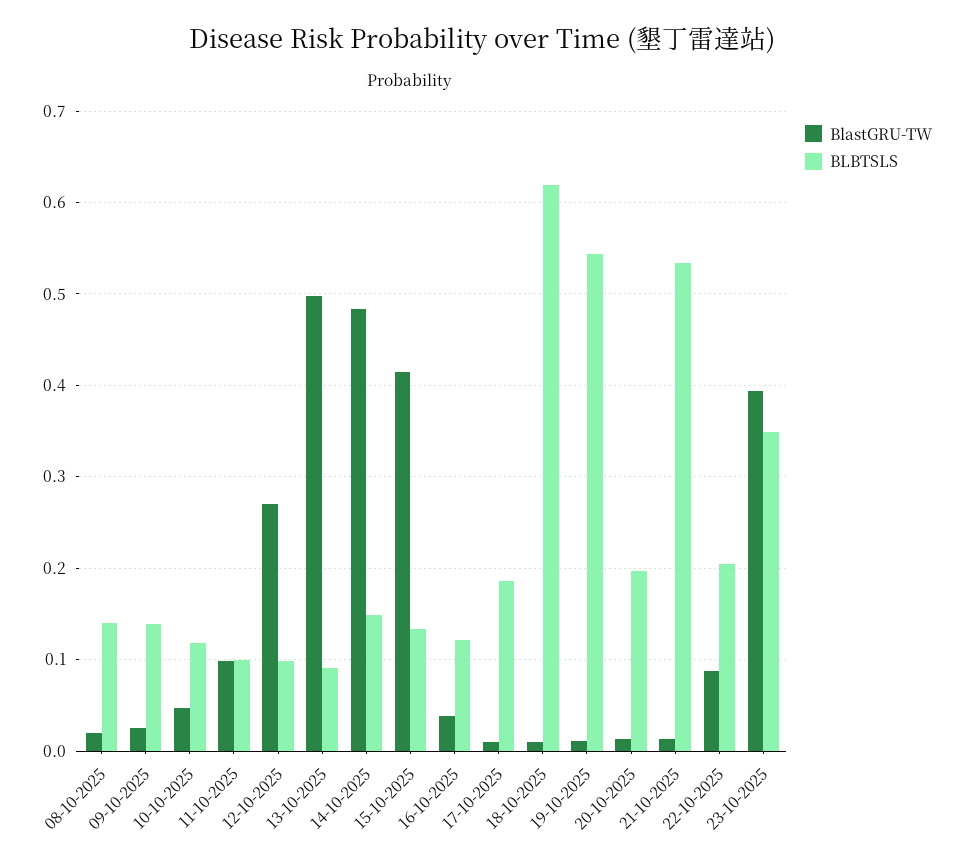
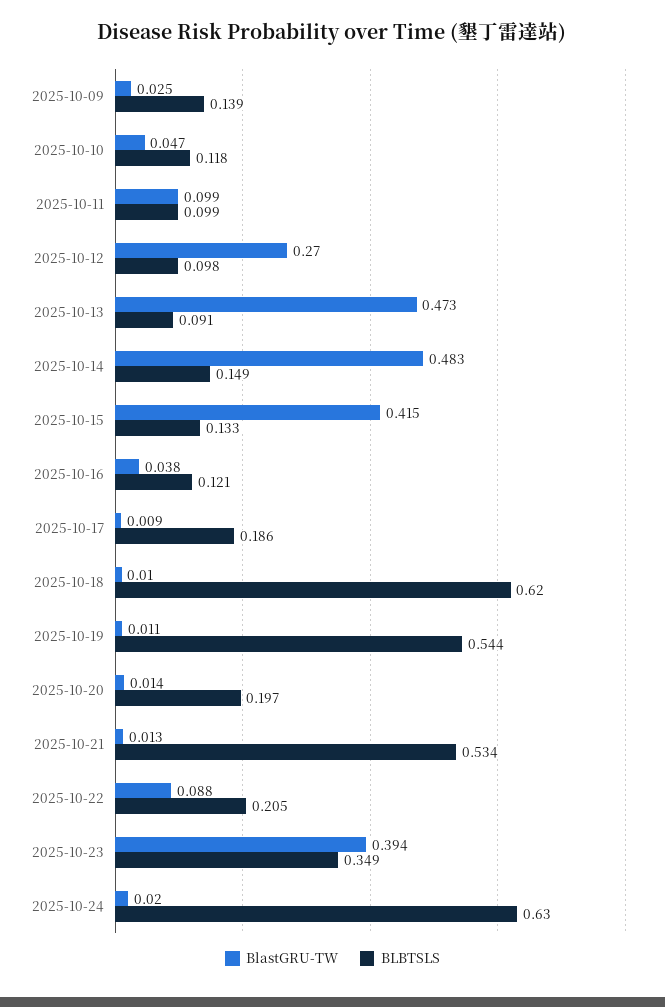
BlastGRU-TW, 08-10-2025: 0.02 -> none
BLBTSLS, 08-10-2025: 0.14 -> none
BlastGRU-TW, 13-10-2025: 0.5 -> 0.473
BlastGRU-TW, 2025-10-24: none -> 0.02
BLBTSLS, 2025-10-24: none -> 0.63

